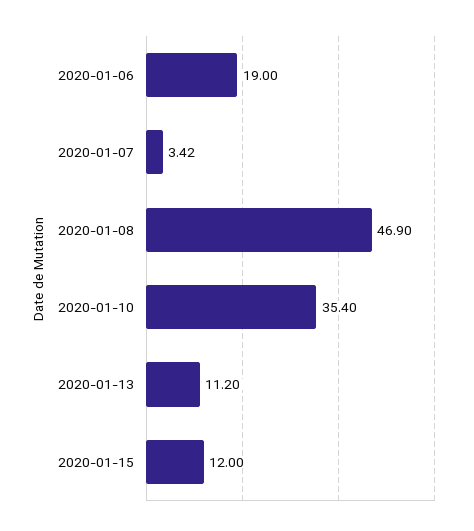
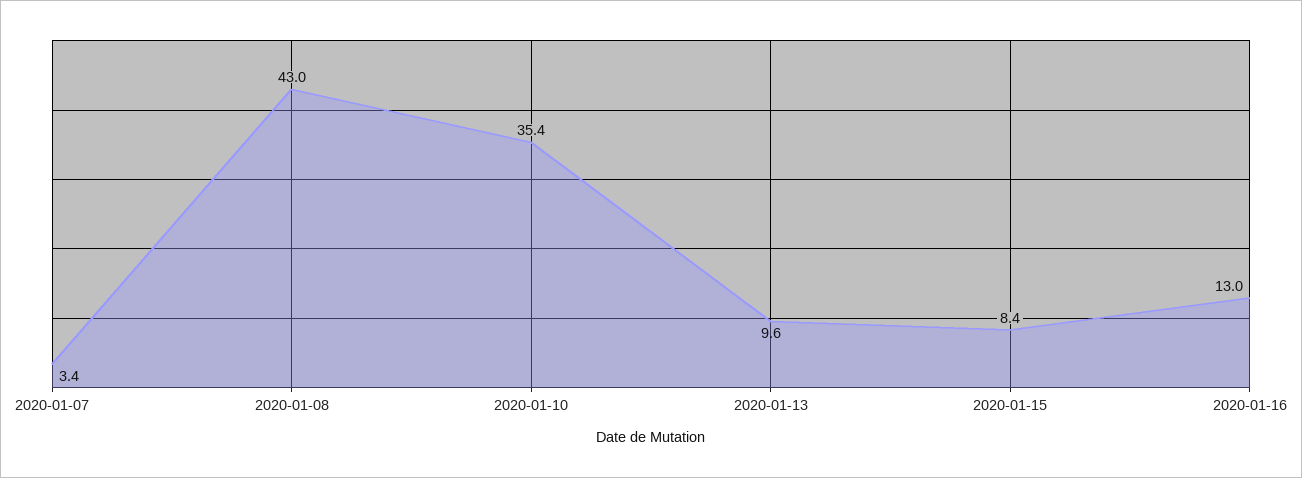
2020-01-06: 19 -> none
2020-01-08: 46.9 -> 43
2020-01-13: 11.2 -> 9.6
2020-01-15: 12 -> 8.4
2020-01-16: none -> 13

